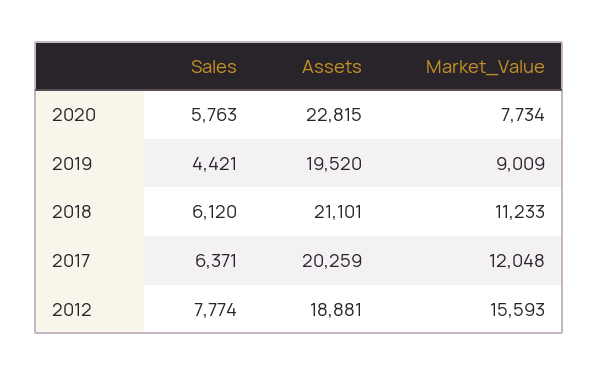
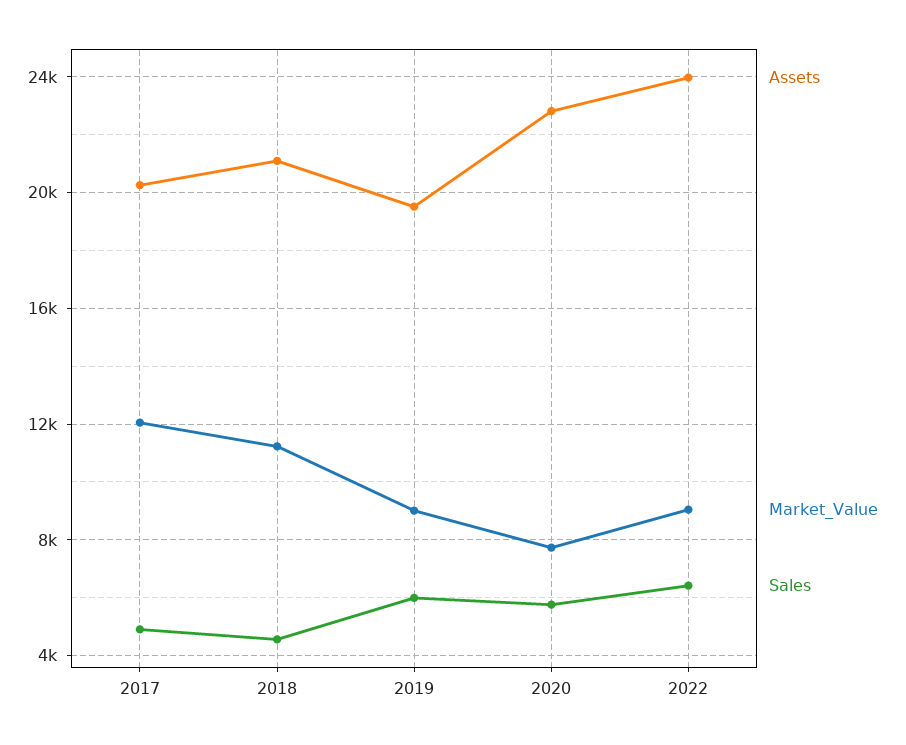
Sales, 2019: 4421 -> 6000
Sales, 2018: 6120 -> 4500
Sales, 2017: 6371 -> 5000
Sales, 2012: 7774 -> none
Assets, 2012: 18881 -> none
Market_Value, 2012: 15593 -> none
Assets, 2022: none -> 24000
Market_Value, 2022: none -> 9000
Sales, 2022: none -> 6500

